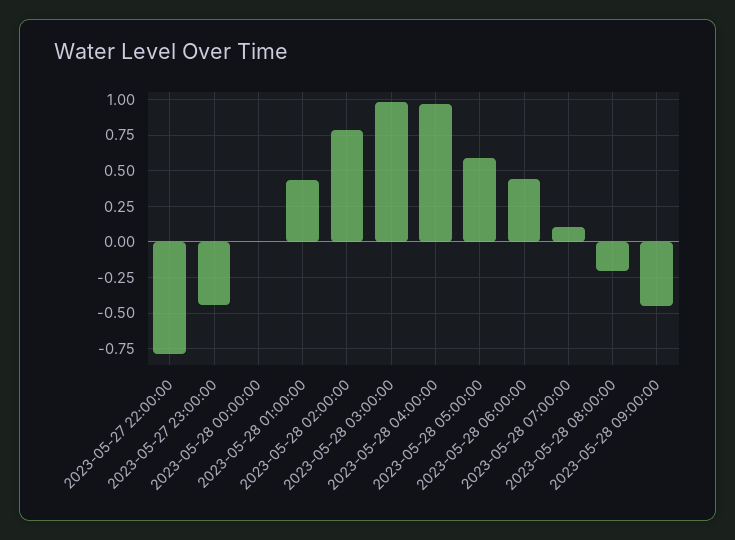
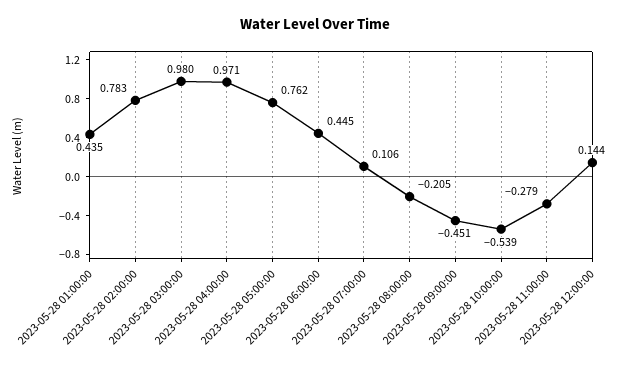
2023-05-27 22:00:00: -0.8 -> none
2023-05-27 23:00:00: -0.45 -> none
2023-05-28 00:00:00: 0 -> none
2023-05-28 05:00:00: 0.6 -> 0.762
2023-05-28 10:00:00: none -> -0.539
2023-05-28 11:00:00: none -> -0.279
2023-05-28 12:00:00: none -> 0.144

